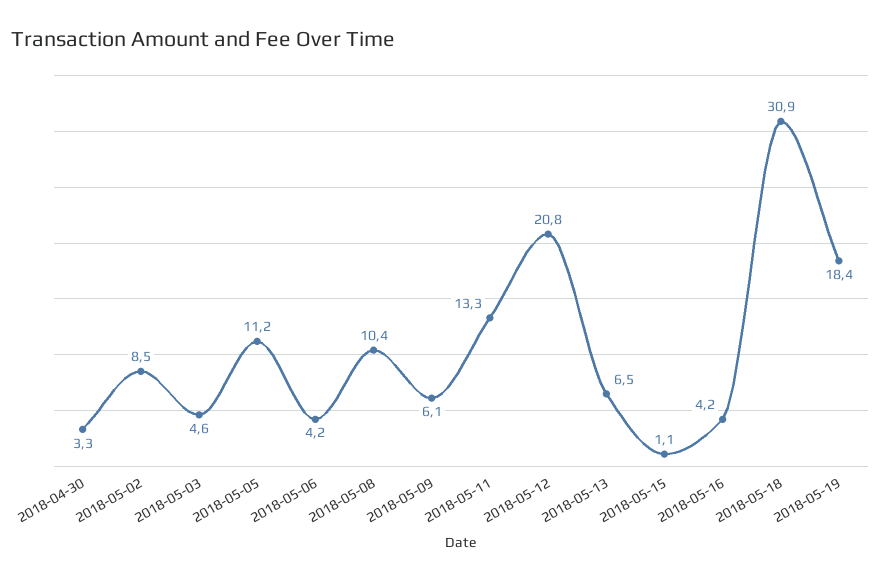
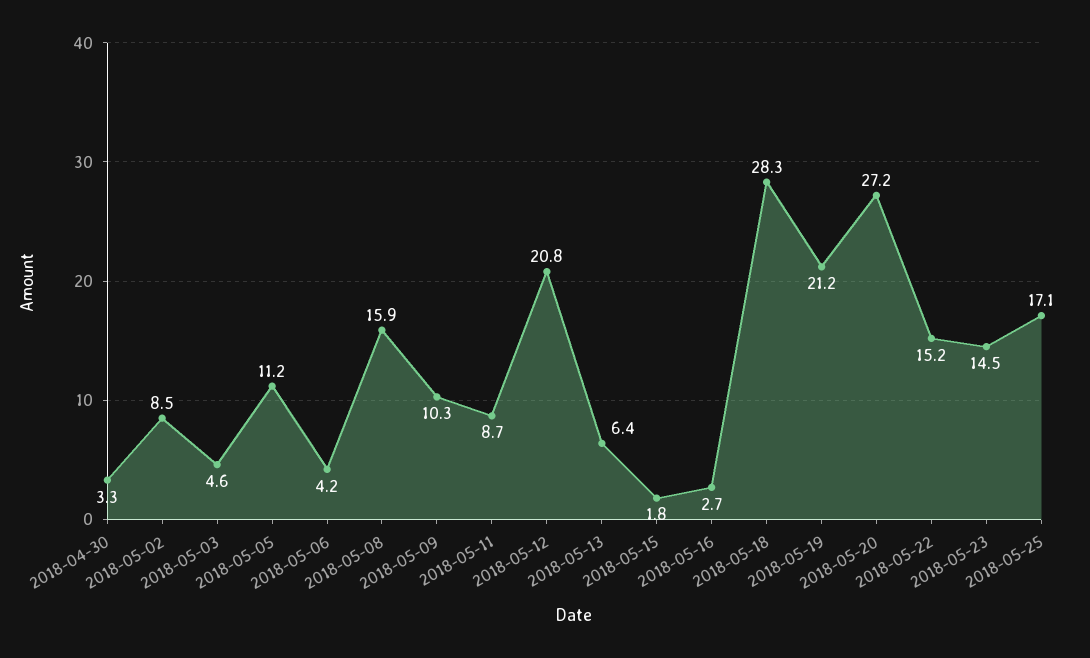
2018-05-08: 10.4 -> 15.9
2018-05-09: 6.1 -> 10.3
2018-05-11: 13.3 -> 8.7
2018-05-13: 6.5 -> 6.4
2018-05-15: 1.1 -> 1.8
2018-05-16: 4.2 -> 2.7
2018-05-18: 30.9 -> 28.3
2018-05-19: 18.4 -> 21.2
2018-05-20: none -> 27.2
2018-05-22: none -> 15.2
2018-05-23: none -> 14.5
2018-05-25: none -> 17.1

